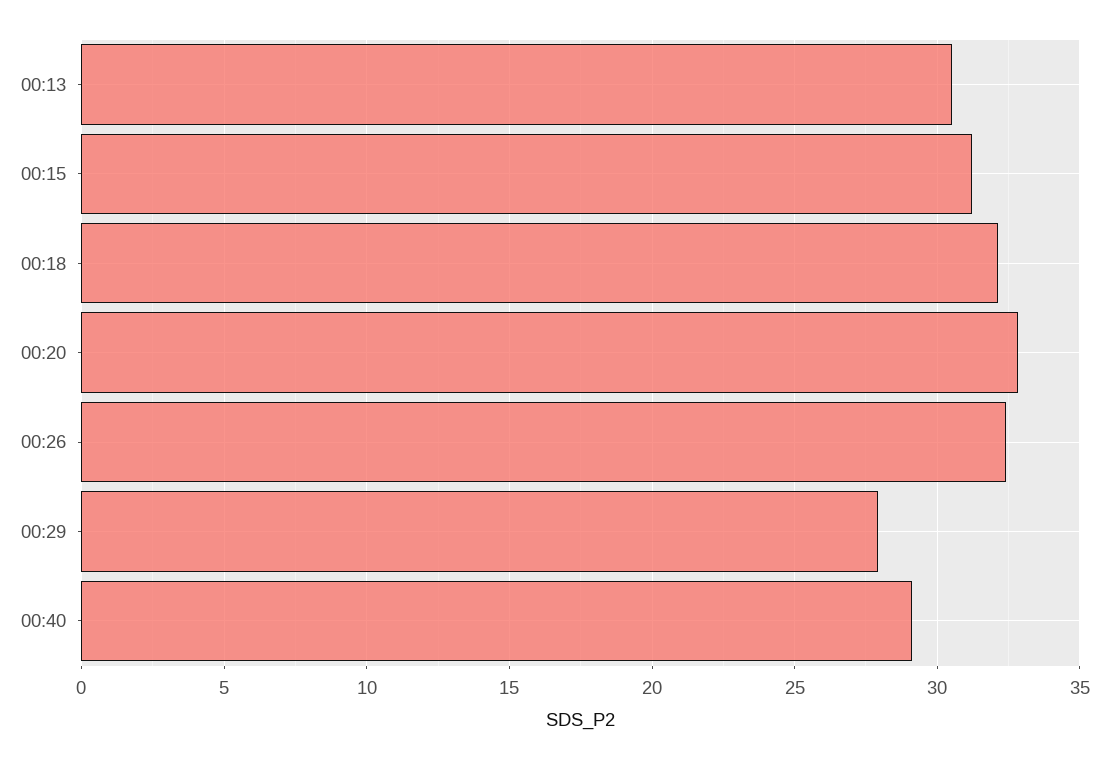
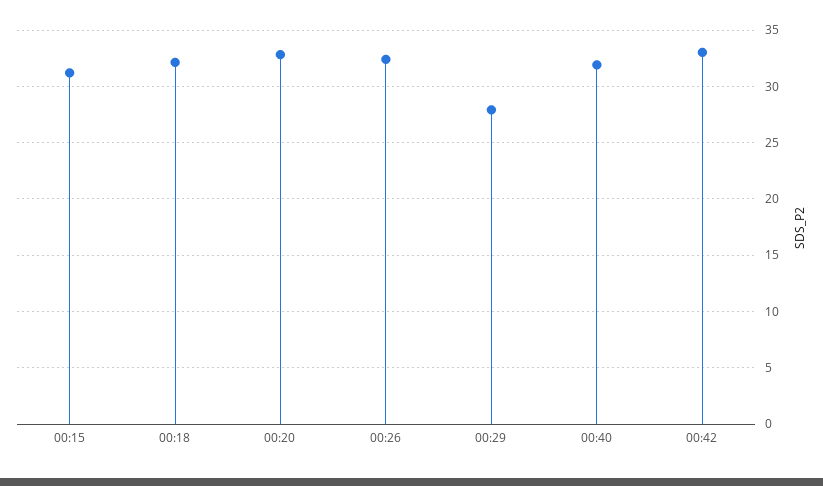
00:13: 30.5 -> none
00:40: 29 -> 32
00:42: none -> 33

